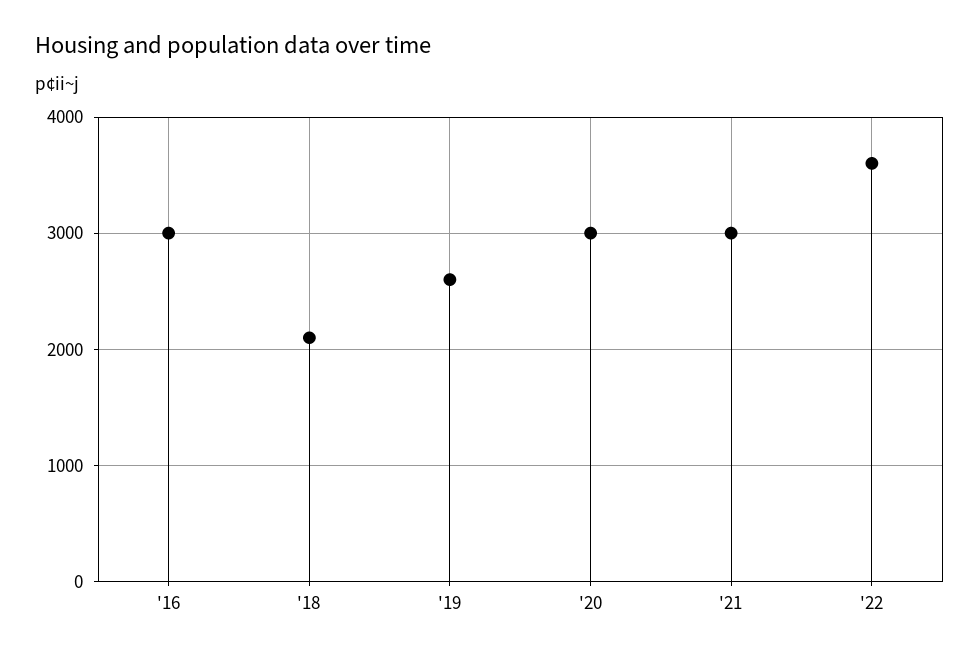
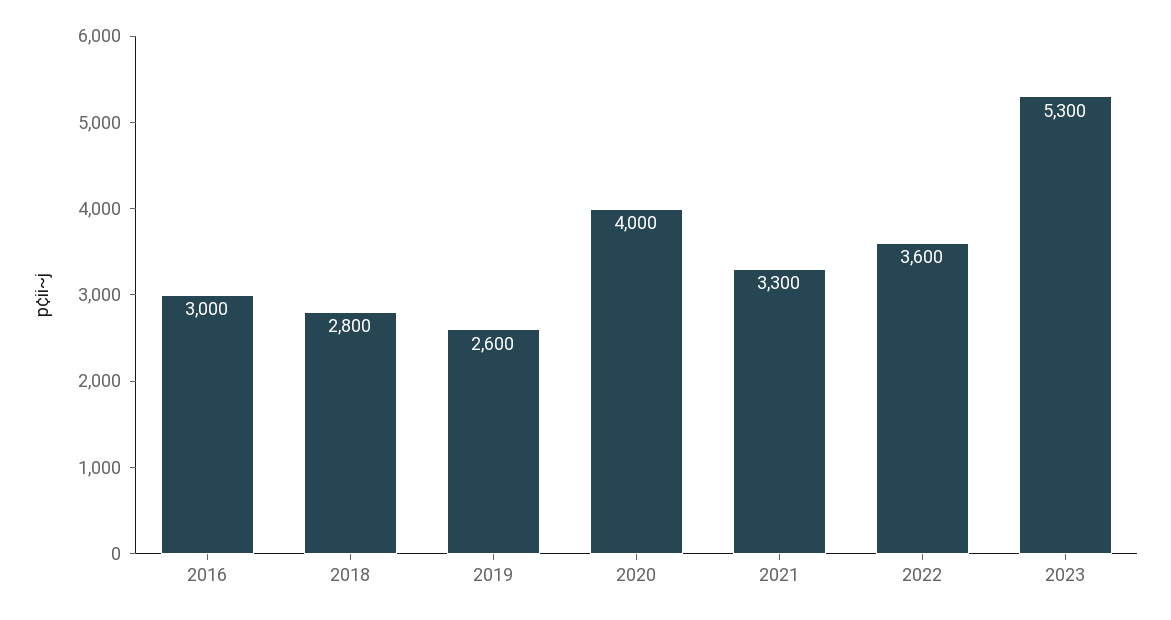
'18: 2100 -> 2800
'20: 3000 -> 4000
'21: 3000 -> 3300
2023: none -> 5300

